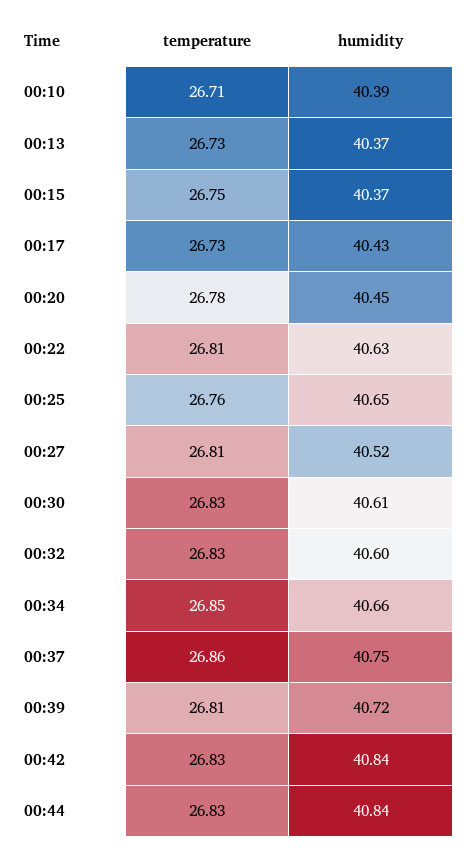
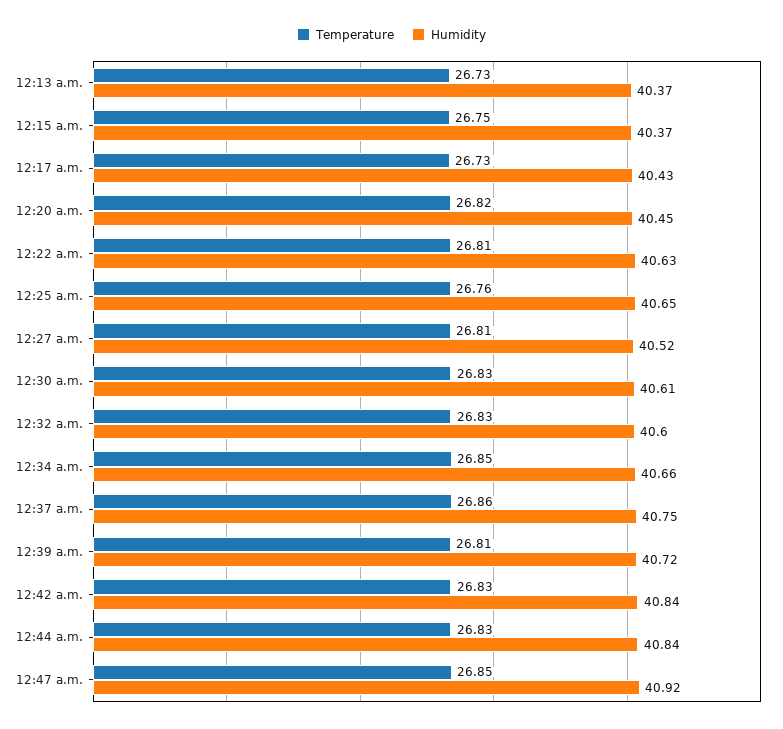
temperature, 00:10: 26.71 -> none
humidity, 00:10: 40.39 -> none
temperature, 00:20: 26.78 -> 26.82
temperature, 12:47 a.m.: none -> 26.85
humidity, 12:47 a.m.: none -> 40.92

